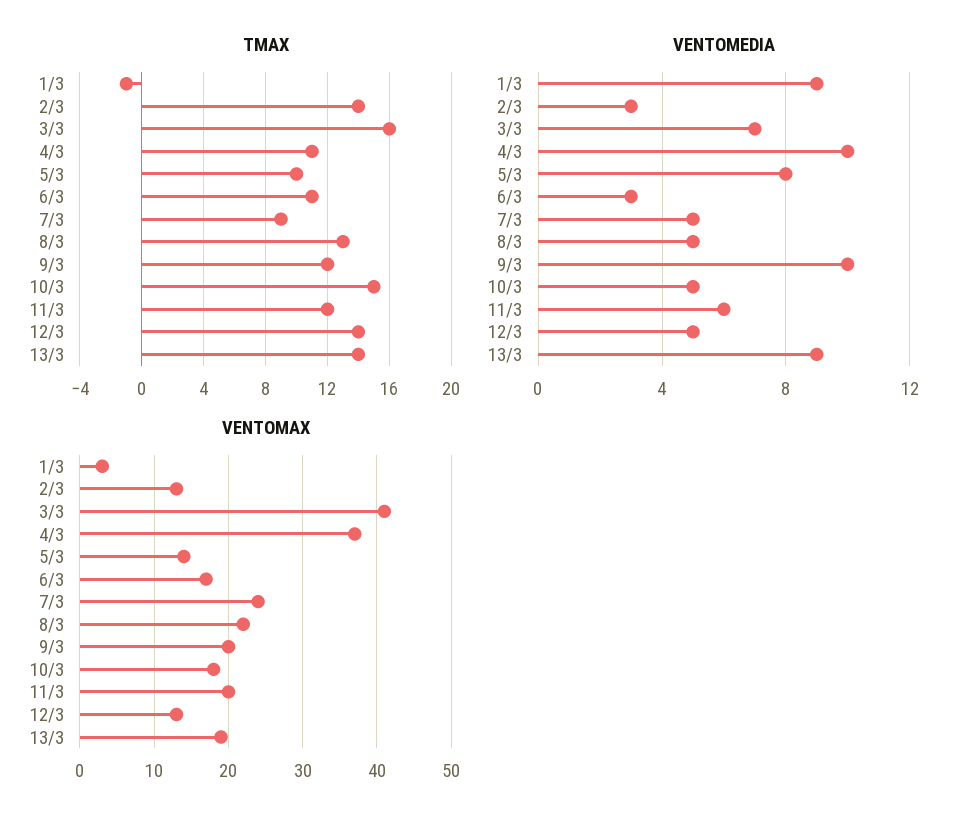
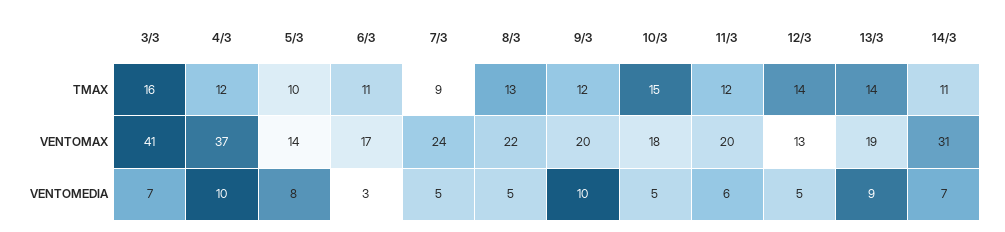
TMAX, 1/3: -1 -> none
TMAX, 2/3: 14 -> none
TMAX, 4/3: 11 -> 12
VENTOMEDIA, 1/3: 9 -> none
VENTOMEDIA, 2/3: 3 -> none
VENTOMAX, 1/3: 3 -> none
VENTOMAX, 2/3: 13 -> none
TMAX, 14/3: none -> 11
VENTOMAX, 14/3: none -> 31
VENTOMEDIA, 14/3: none -> 7

